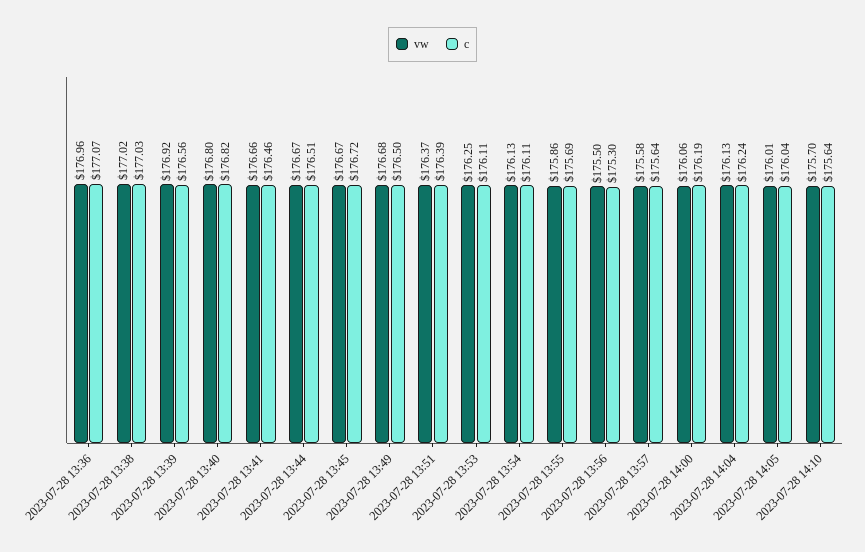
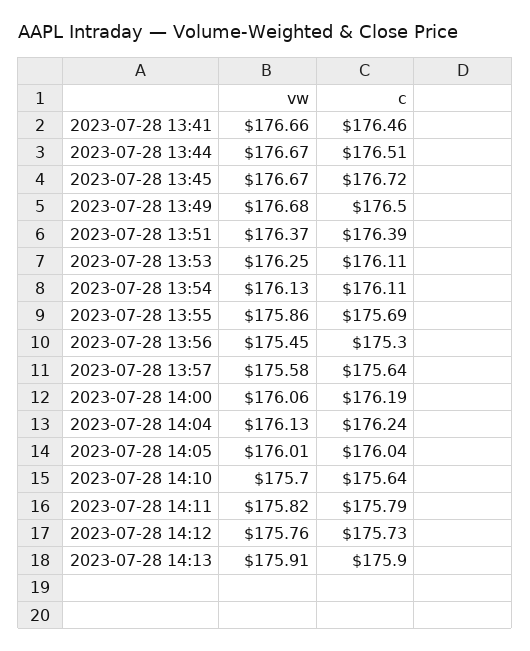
vw, 2023-07-28 13:36: 176.96 -> none
c, 2023-07-28 13:36: 177.07 -> none
vw, 2023-07-28 13:38: 177.02 -> none
c, 2023-07-28 13:38: 177.03 -> none
vw, 2023-07-28 13:39: 176.92 -> none
c, 2023-07-28 13:39: 176.56 -> none
vw, 2023-07-28 13:40: 176.8 -> none
c, 2023-07-28 13:40: 176.82 -> none
vw, 2023-07-28 13:56: 175.5 -> 175.45
vw, 2023-07-28 14:11: none -> 175.82
c, 2023-07-28 14:11: none -> 175.79
vw, 2023-07-28 14:12: none -> 175.76
c, 2023-07-28 14:12: none -> 175.73
vw, 2023-07-28 14:13: none -> 175.91
c, 2023-07-28 14:13: none -> 175.9

